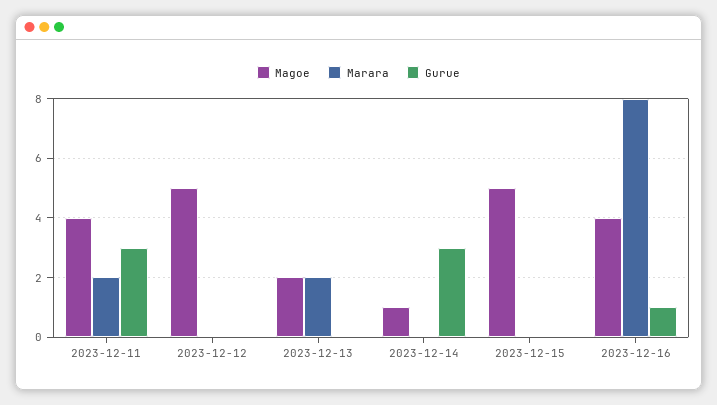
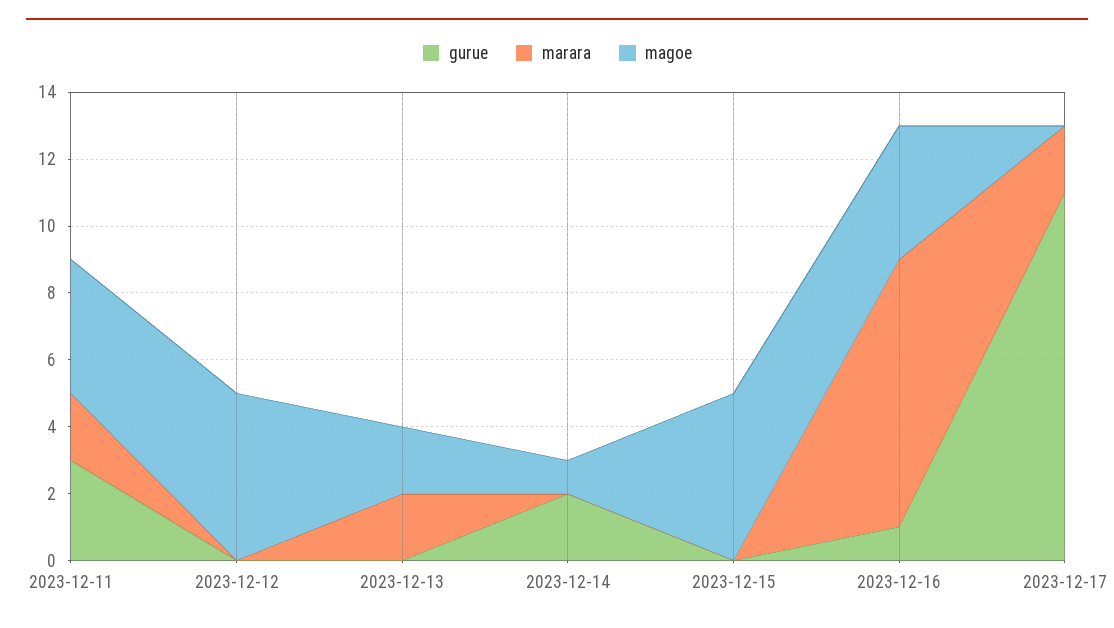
Gurue, 2023-12-14: 3 -> 2
Gurue, 2023-12-17: none -> 11
Marara, 2023-12-17: none -> 2
Magoe, 2023-12-17: none -> 0

